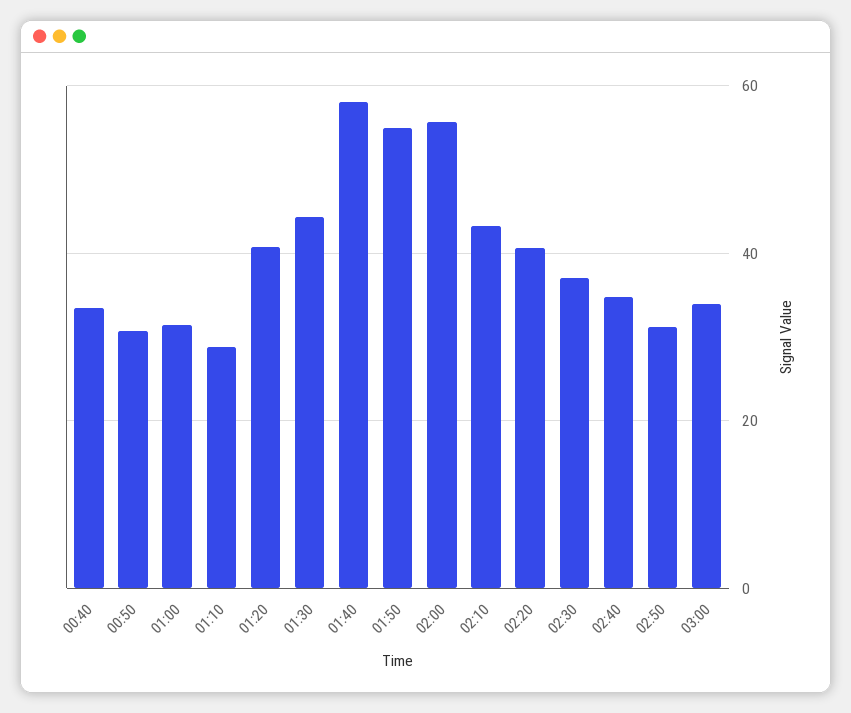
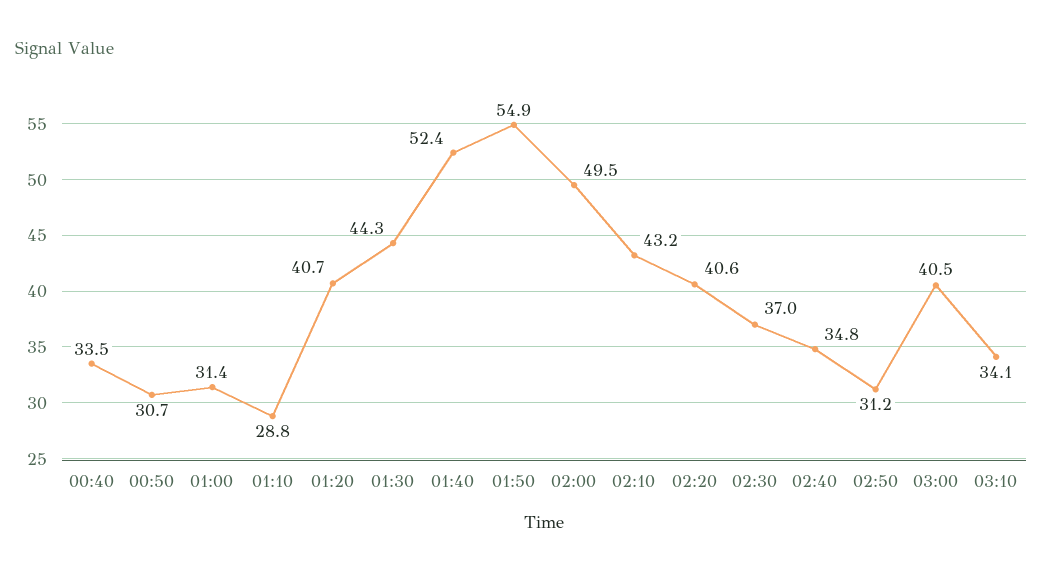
01:40: 58 -> 52.4
02:00: 56 -> 49.5
03:00: 34 -> 40.5
03:10: none -> 34.1

